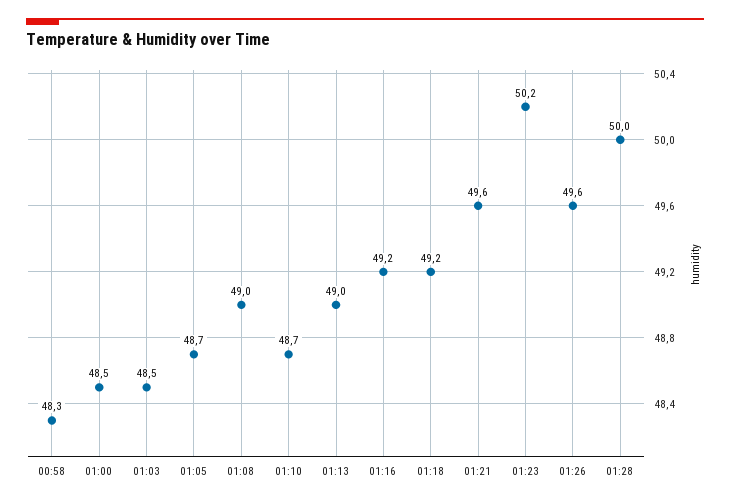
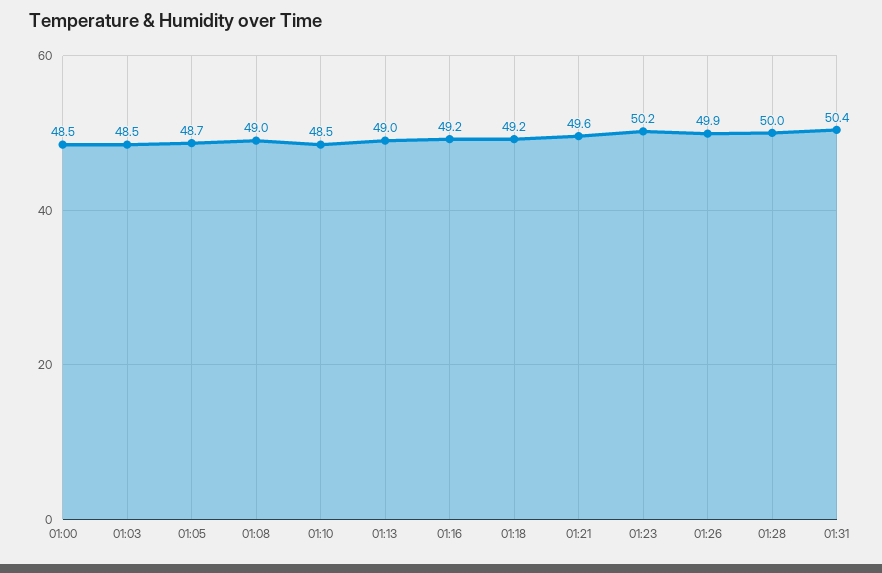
00:58: 48.3 -> none
01:10: 48.7 -> 48.5
01:26: 49.6 -> 49.9
01:31: none -> 50.4

